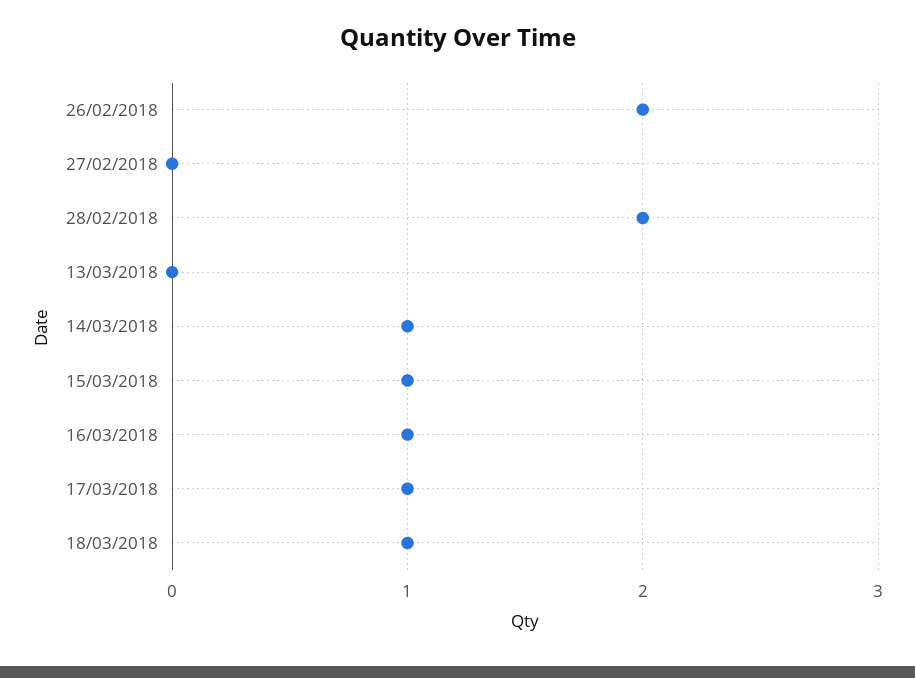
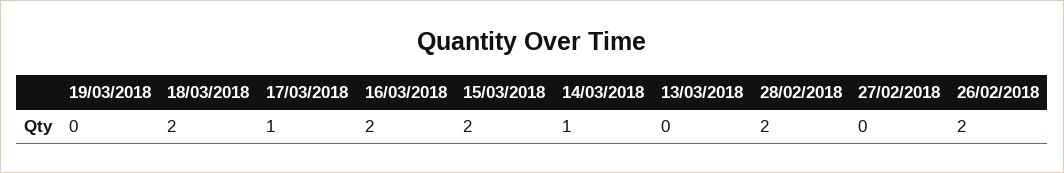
15/03/2018: 1 -> 2
16/03/2018: 1 -> 2
18/03/2018: 1 -> 2
19/03/2018: none -> 0

